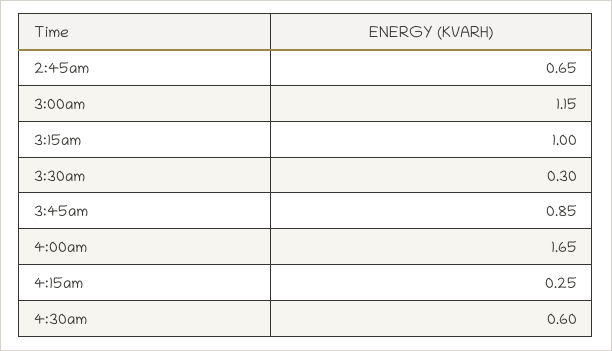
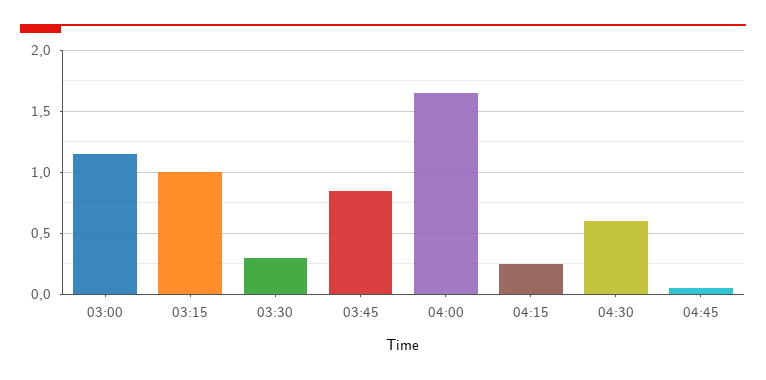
2:45am: 0.65 -> none
04:45: none -> 0.05

